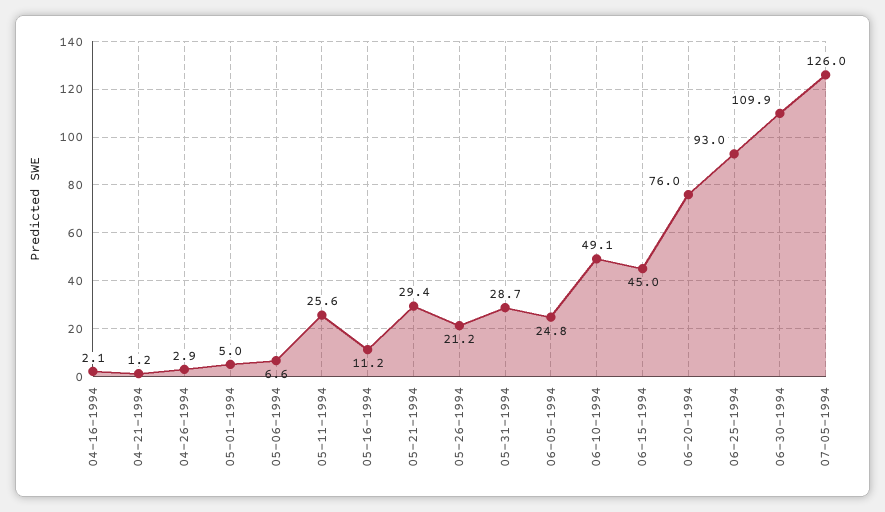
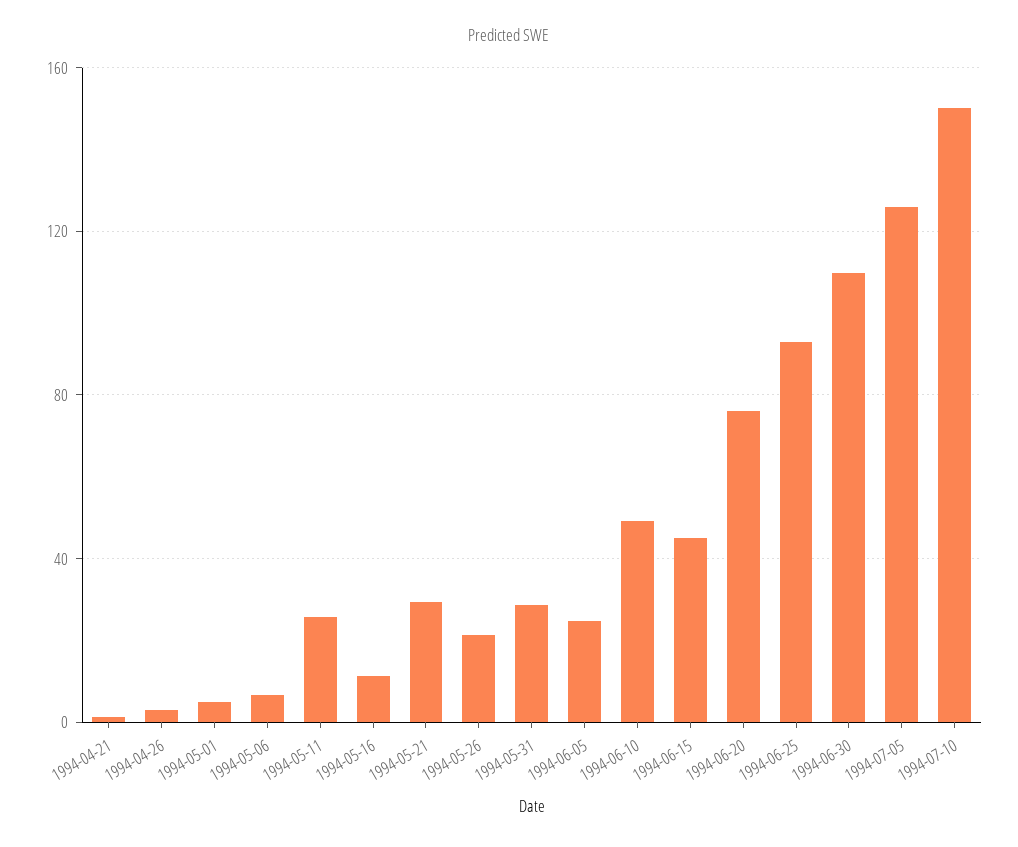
04-16-1994: 2.1 -> none
1994-07-10: none -> 150

